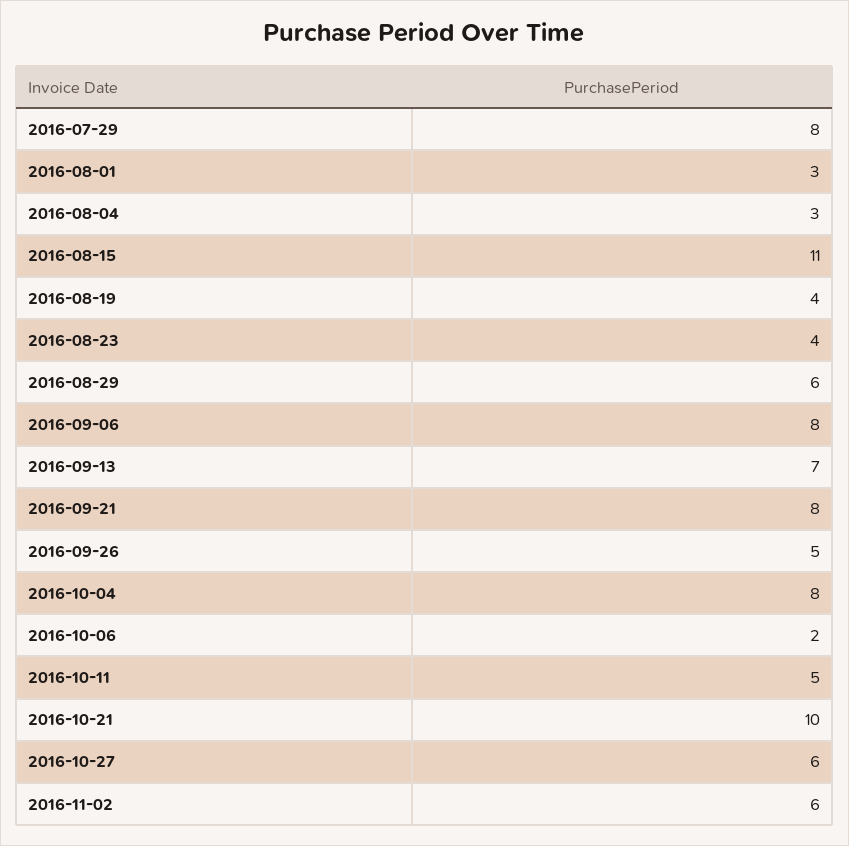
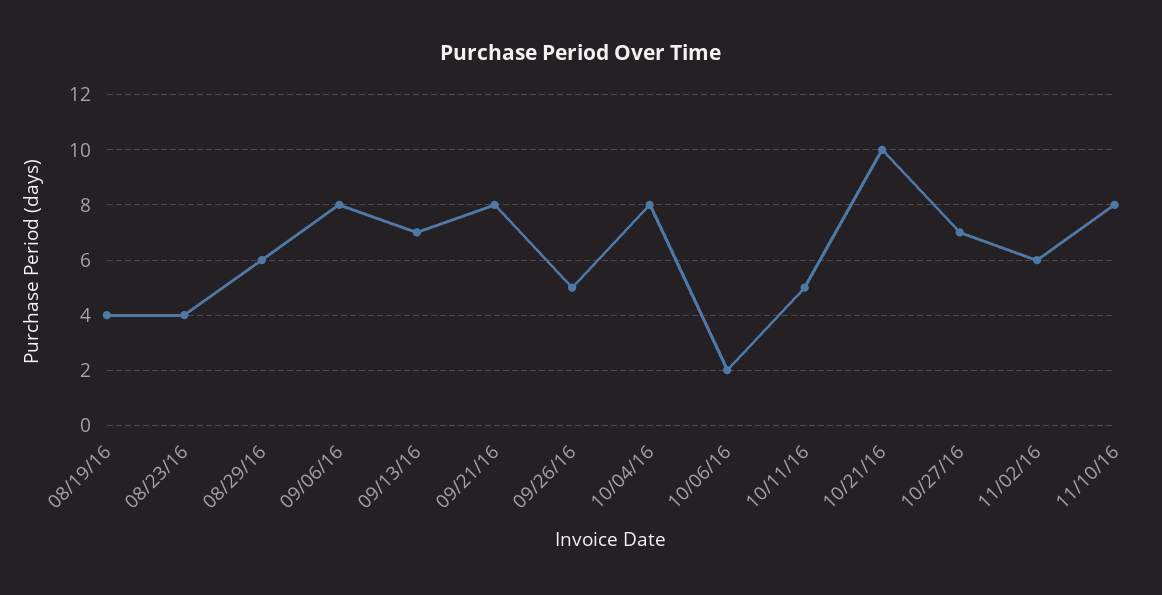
2016-07-29: 8 -> none
2016-08-01: 3 -> none
2016-08-04: 3 -> none
2016-08-15: 11 -> none
2016-10-27: 6 -> 7
11/10/16: none -> 8

